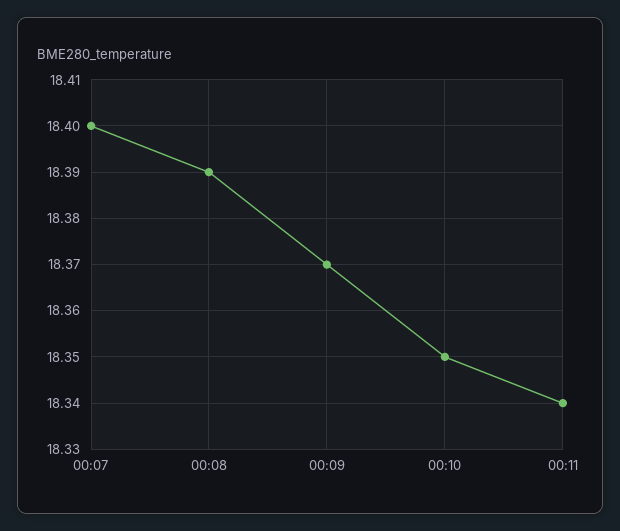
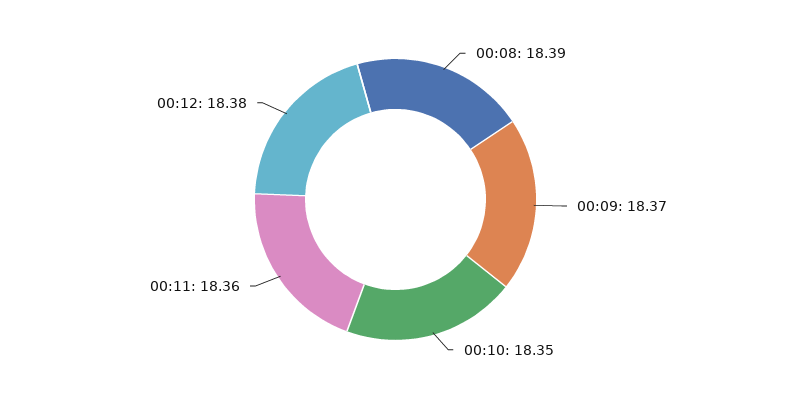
00:07: 18.4 -> none
00:11: 18.34 -> 18.36
00:12: none -> 18.38

